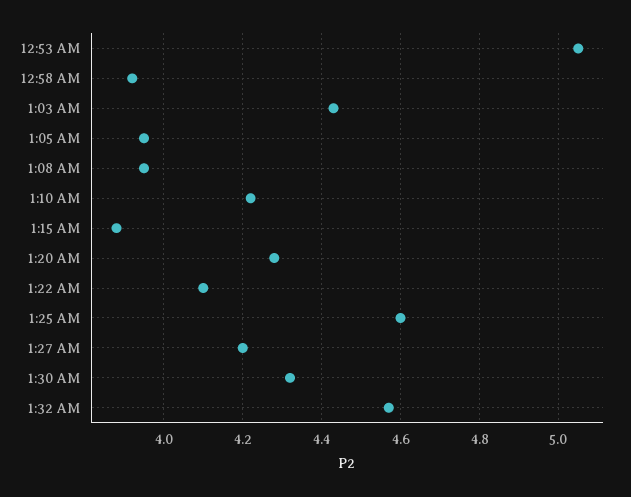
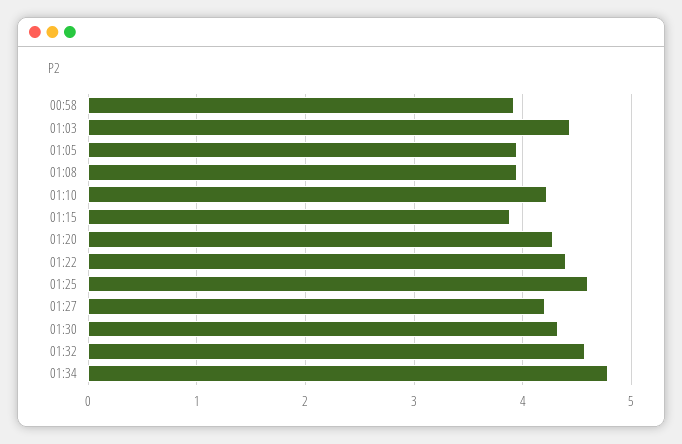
12:53 AM: 5.05 -> none
1:22 AM: 4.1 -> 4.4
01:34: none -> 4.8

